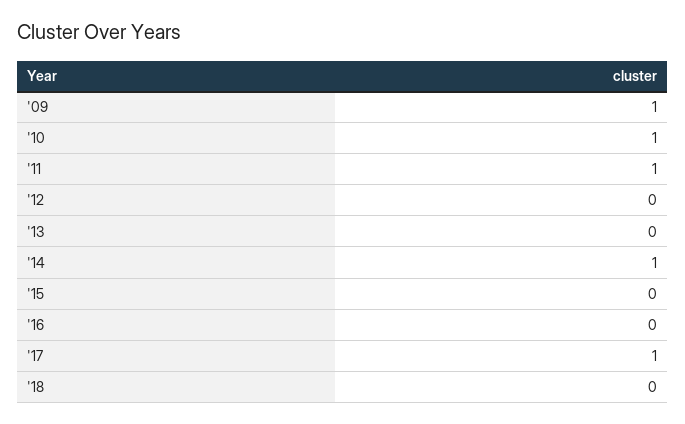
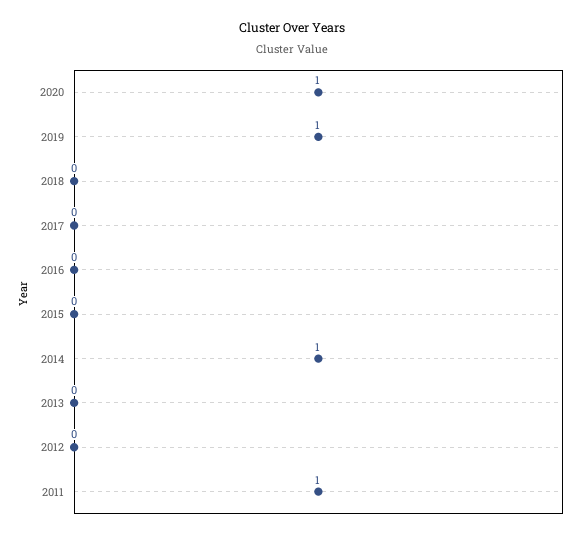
'09: 1 -> none
'10: 1 -> none
'17: 1 -> 0
2020: none -> 1
2019: none -> 1

